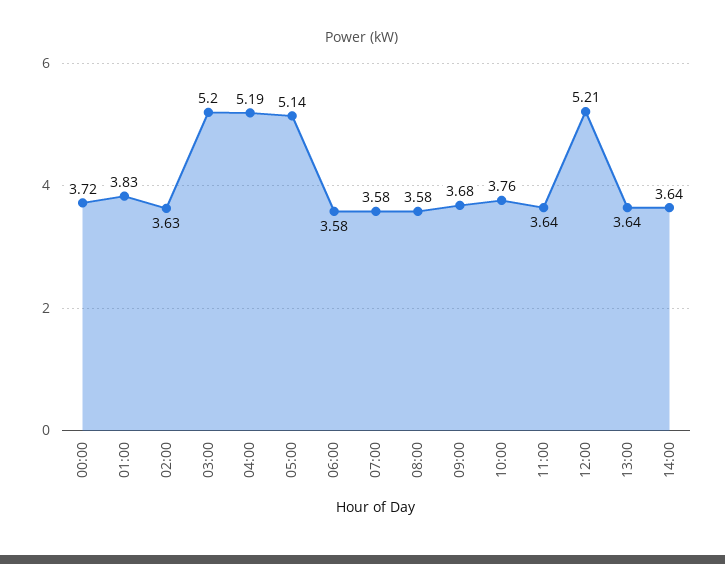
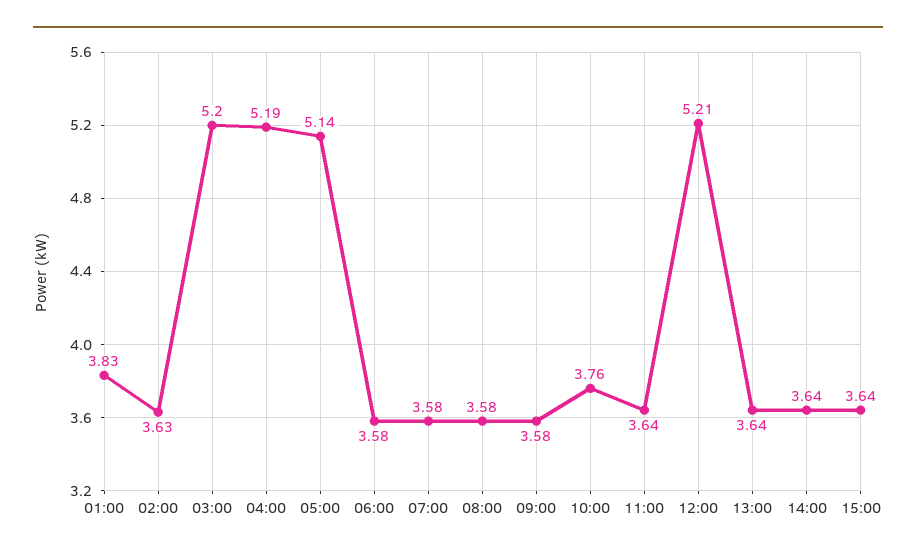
00:00: 3.72 -> none
09:00: 3.68 -> 3.58
15:00: none -> 3.64

